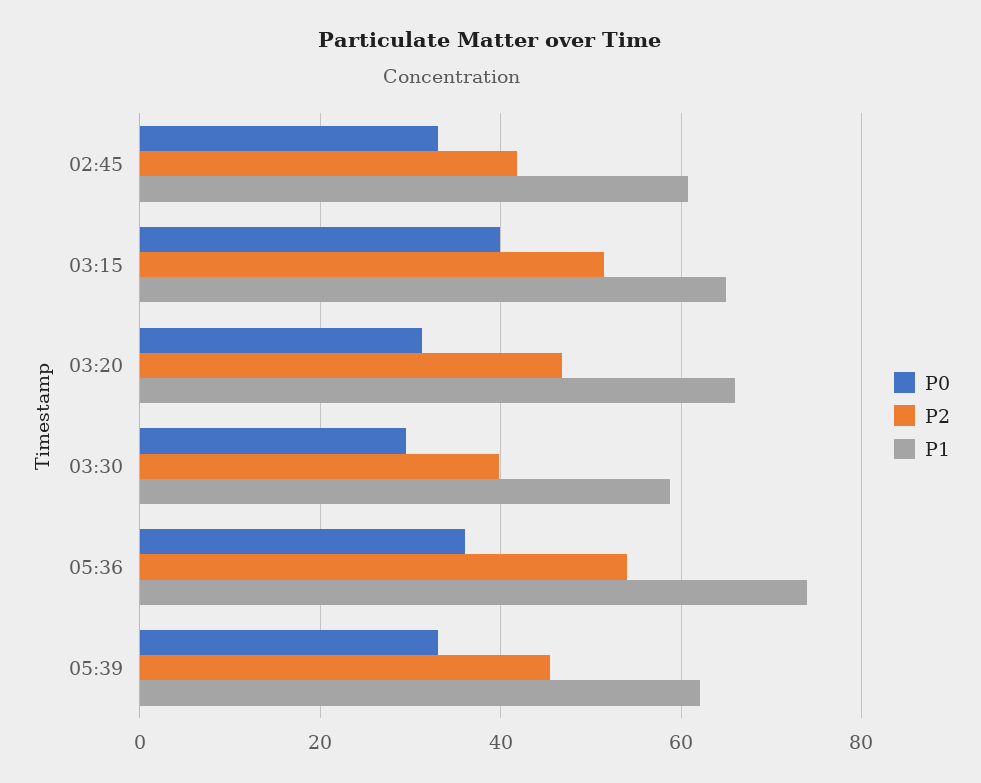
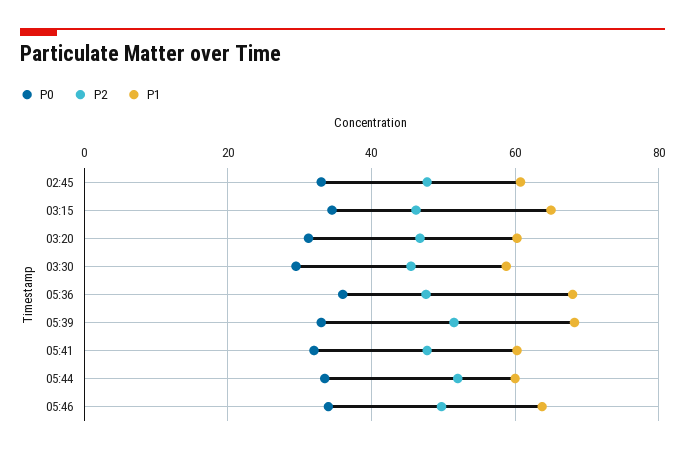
P2, 02:45: 42 -> 48
P0, 03:15: 40 -> 34
P2, 03:15: 52 -> 46
P1, 03:20: 66 -> 60
P2, 03:30: 40 -> 46
P2, 05:36: 54 -> 48
P1, 05:36: 74 -> 68
P2, 05:39: 46 -> 52
P1, 05:39: 62 -> 68
P0, 05:41: none -> 32
P2, 05:41: none -> 48
P1, 05:41: none -> 60
P0, 05:44: none -> 34
P2, 05:44: none -> 52
P1, 05:44: none -> 60
P0, 05:46: none -> 34
P2, 05:46: none -> 50
P1, 05:46: none -> 64

